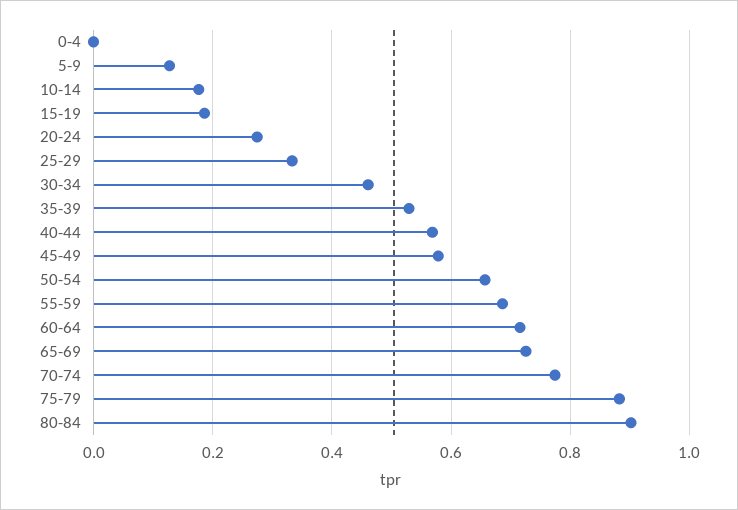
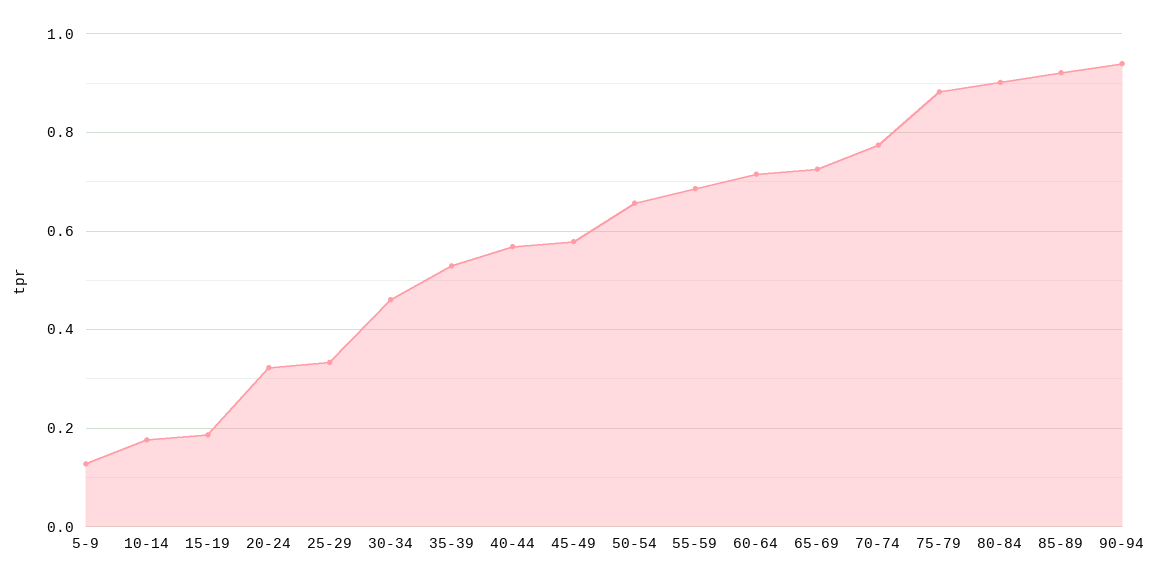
0-4: 0 -> none
20-24: 0.28 -> 0.32
85-89: none -> 0.92
90-94: none -> 0.94

